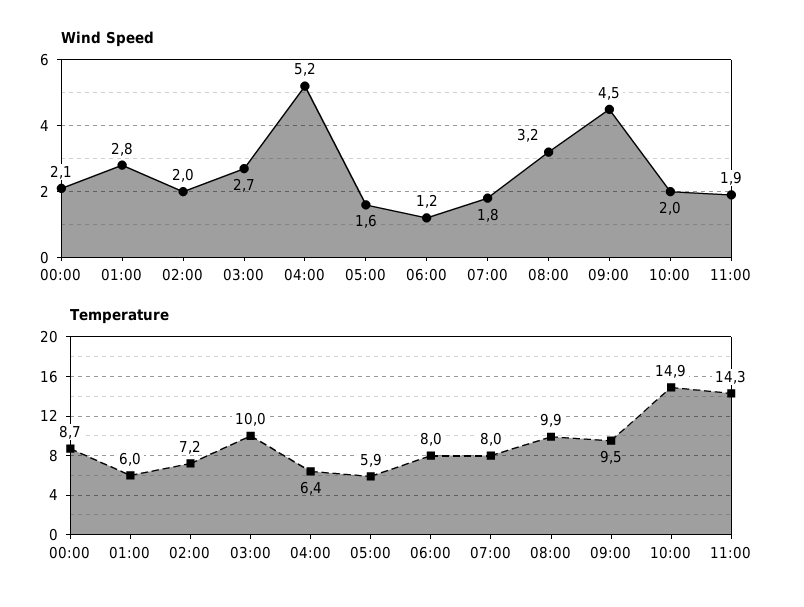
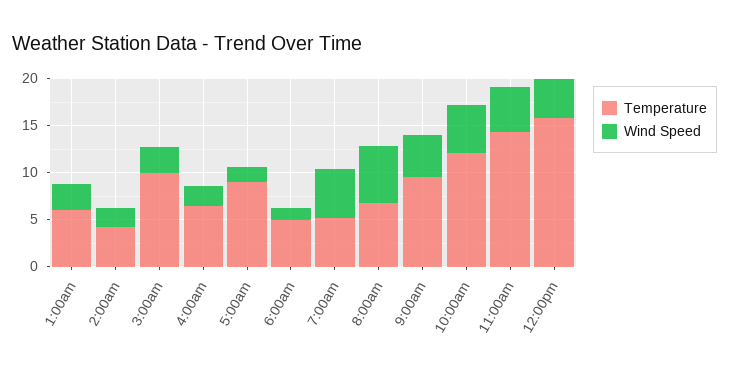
Wind Speed, 00:00: 2.1 -> none
Wind Speed, 04:00: 5.2 -> 2
Wind Speed, 07:00: 1.8 -> 5
Wind Speed, 08:00: 3.2 -> 6
Wind Speed, 10:00: 2 -> 5
Wind Speed, 11:00: 1.9 -> 5
Temperature, 00:00: 8.7 -> none
Temperature, 02:00: 7.2 -> 4
Temperature, 05:00: 5.9 -> 9
Temperature, 06:00: 8 -> 5
Temperature, 07:00: 8 -> 5
Temperature, 08:00: 9.9 -> 7
Temperature, 10:00: 14.9 -> 12
Temperature, 12:00pm: none -> 16
Wind Speed, 12:00pm: none -> 4

